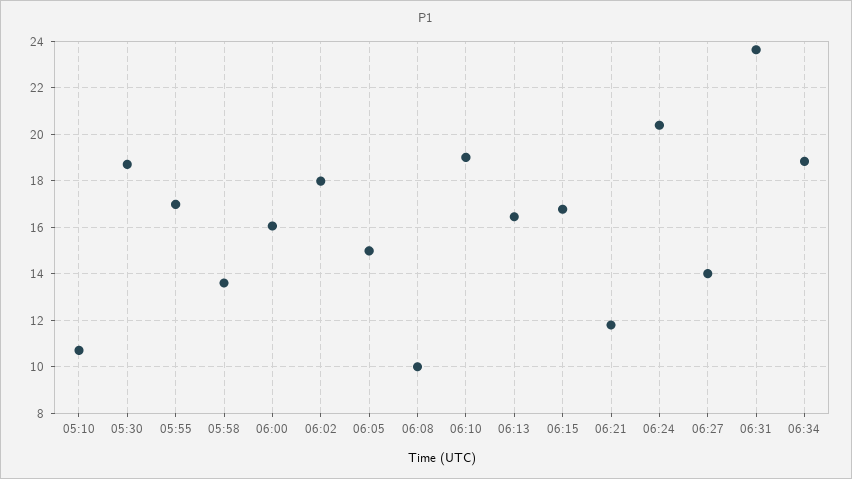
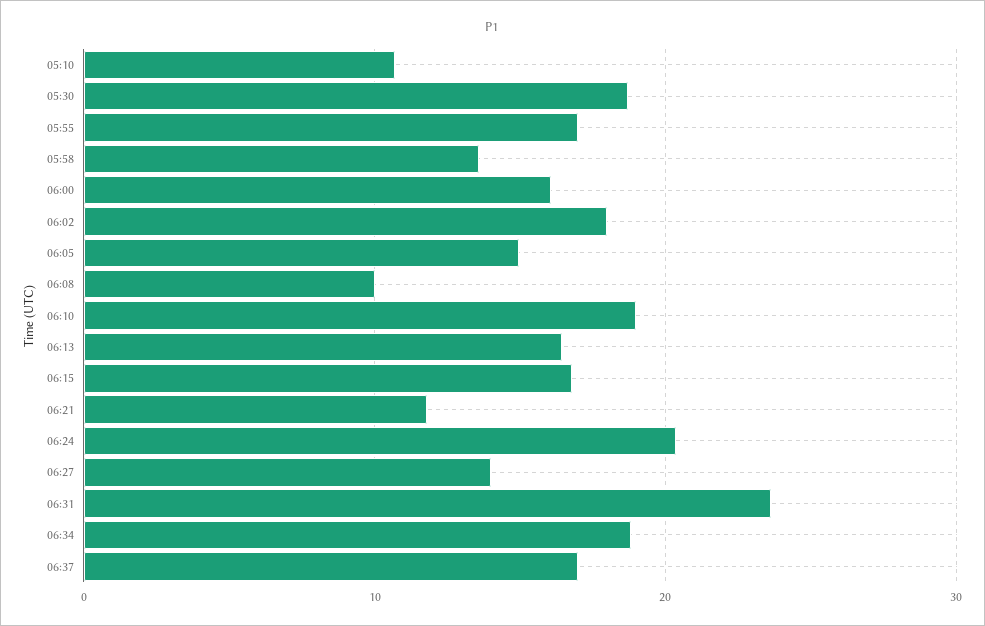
06:37: none -> 17

